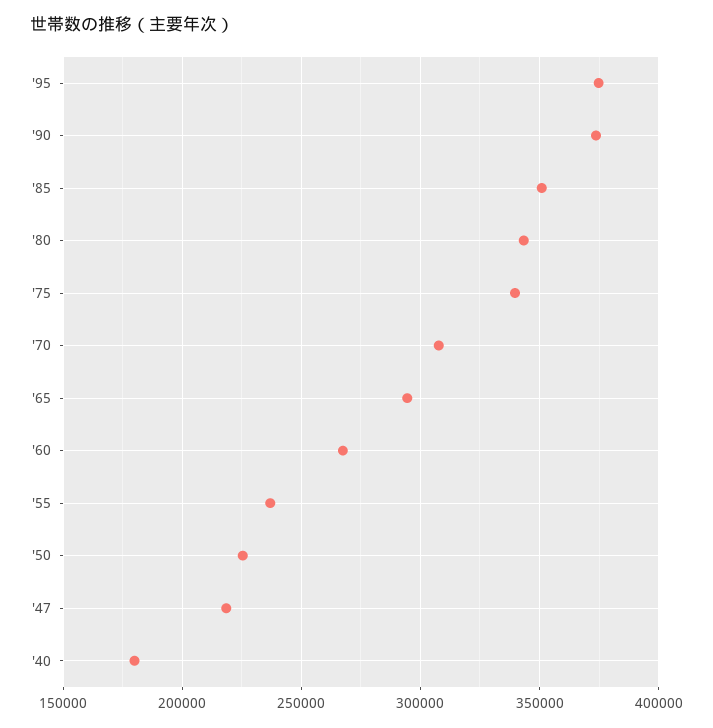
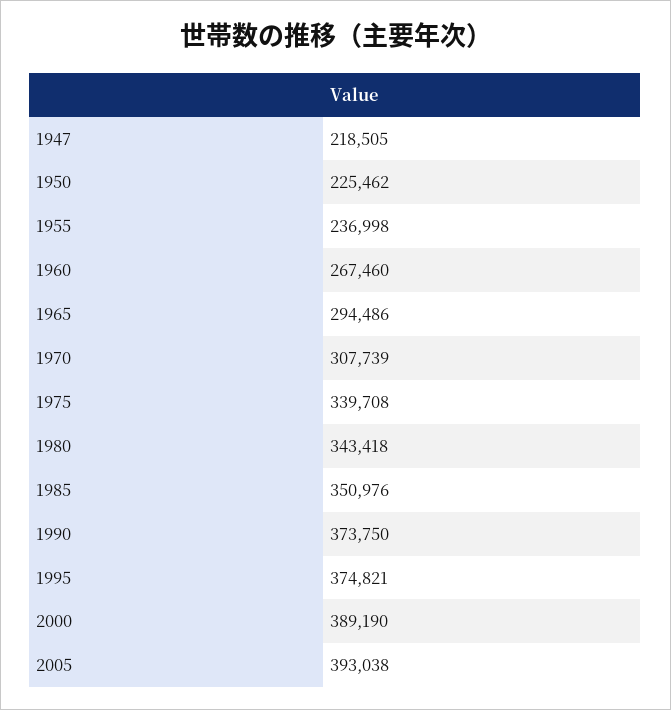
'40: 180000 -> none
2000: none -> 389190
2005: none -> 393038

